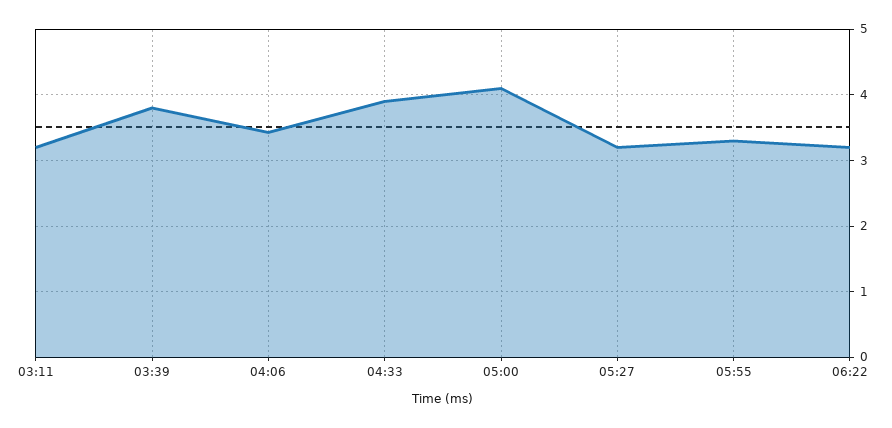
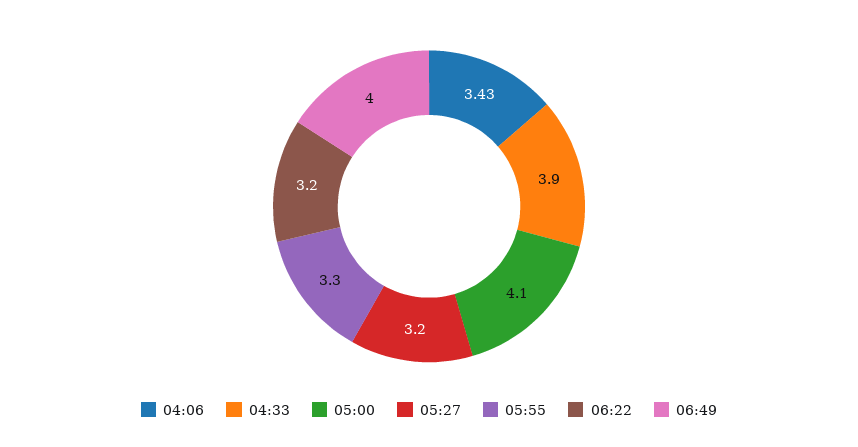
03:11: 3.2 -> none
03:39: 3.8 -> none
06:49: none -> 4

